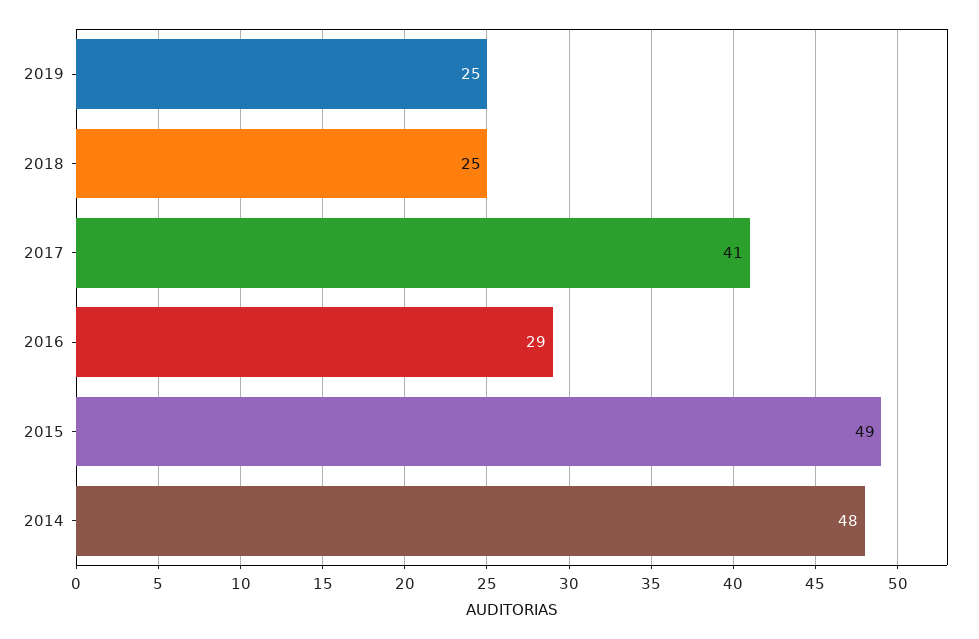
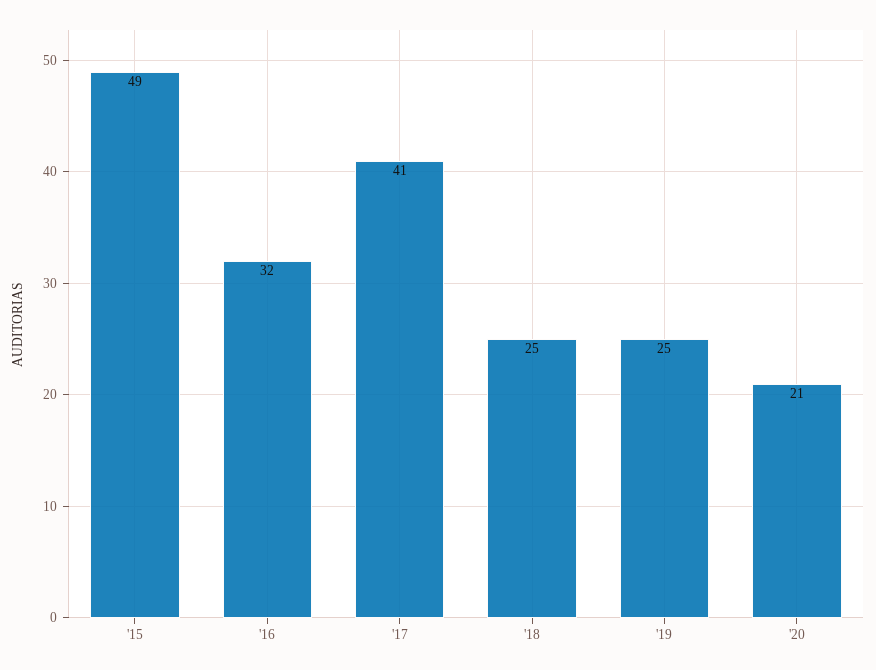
2016: 29 -> 32
2014: 48 -> none
'20: none -> 21

